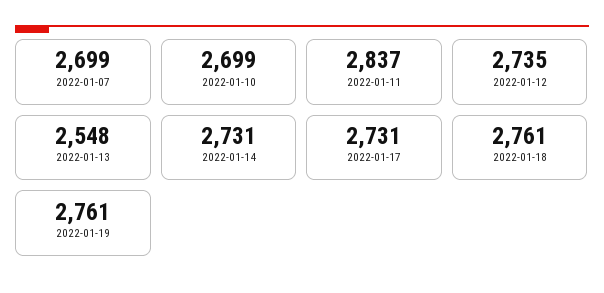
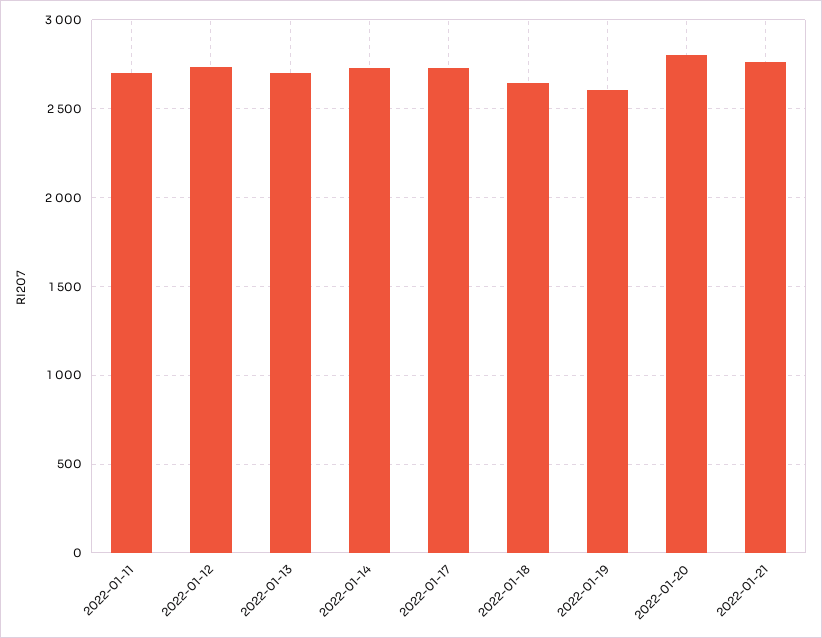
2022-01-07: 2699 -> none
2022-01-10: 2699 -> none
2022-01-11: 2837 -> 2700
2022-01-13: 2548 -> 2700
2022-01-18: 2761 -> 2650
2022-01-19: 2761 -> 2600
2022-01-20: none -> 2800
2022-01-21: none -> 2750

